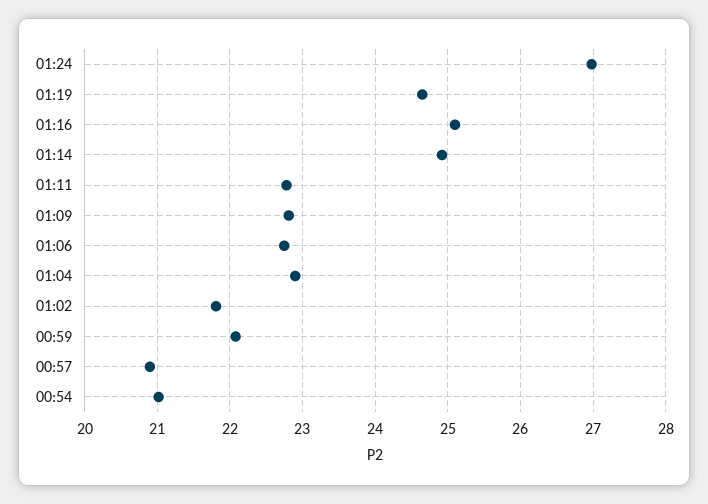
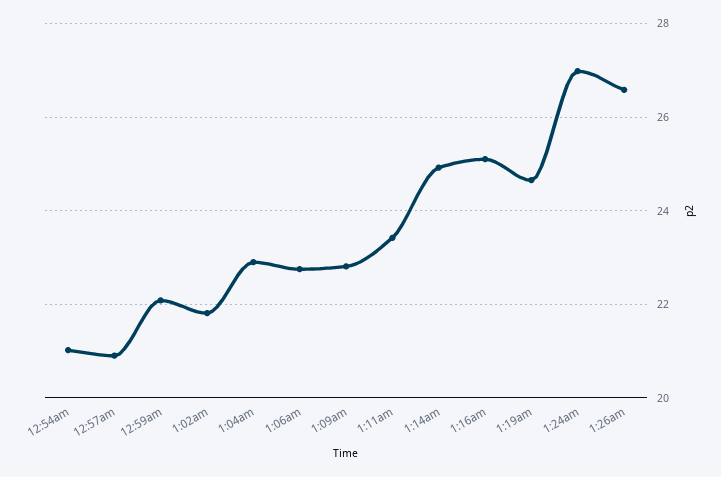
01:11: 22.8 -> 23.4
1:26am: none -> 26.6

